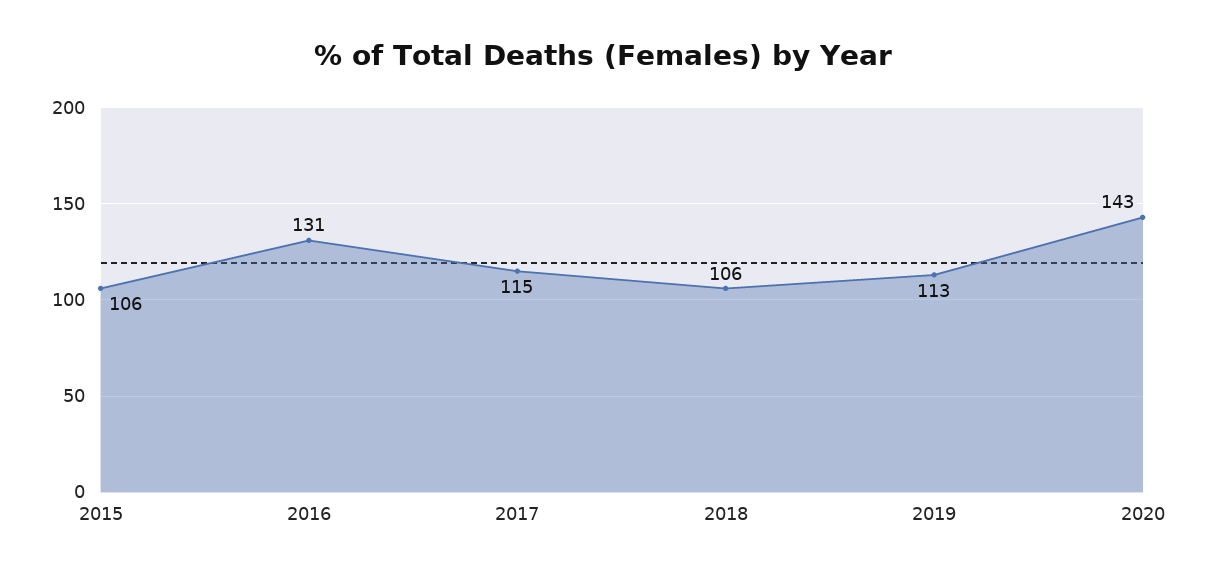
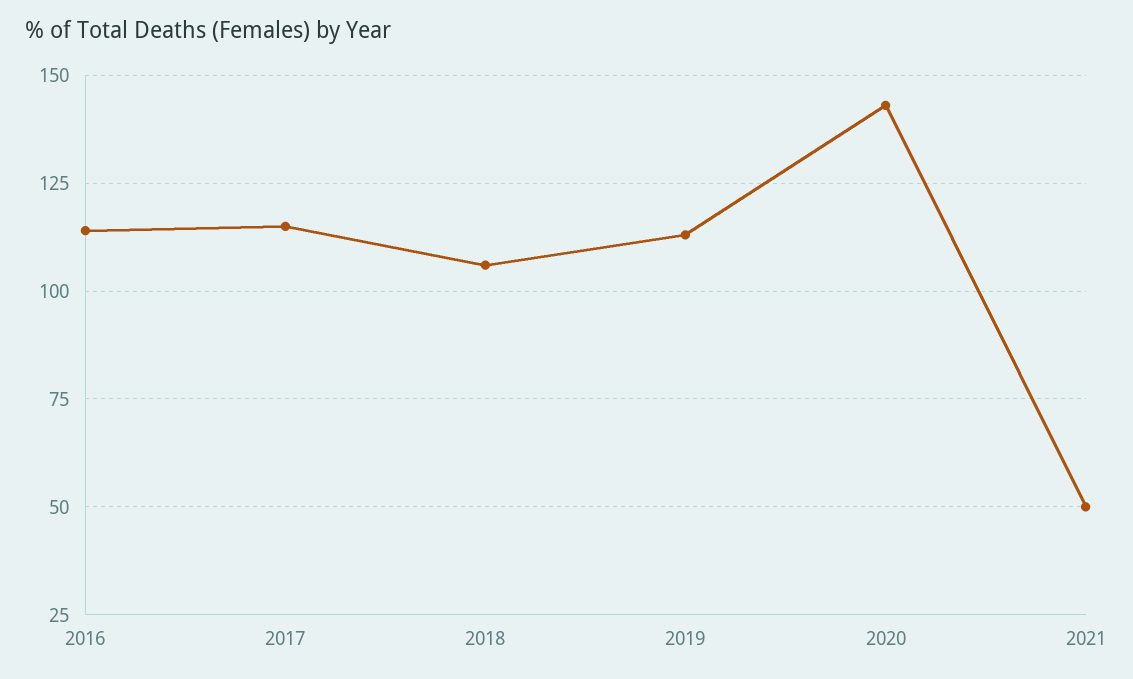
2015: 106 -> none
2016: 131 -> 115
2021: none -> 50

